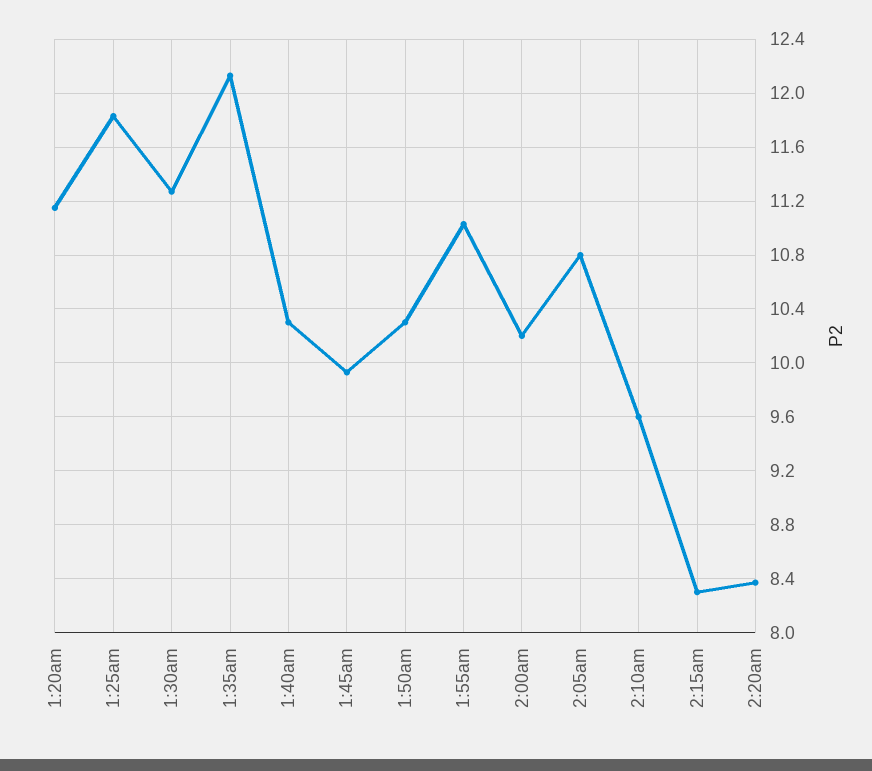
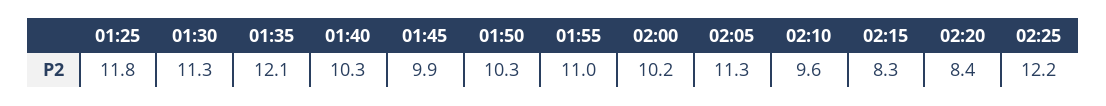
1:20am: 11.15 -> none
2:05am: 10.8 -> 11.3
02:25: none -> 12.2

